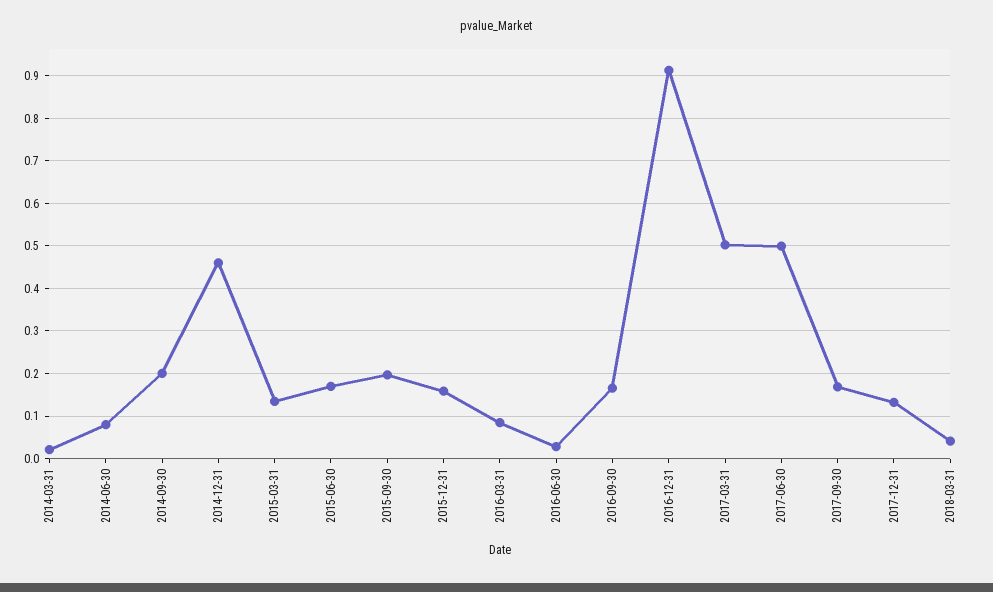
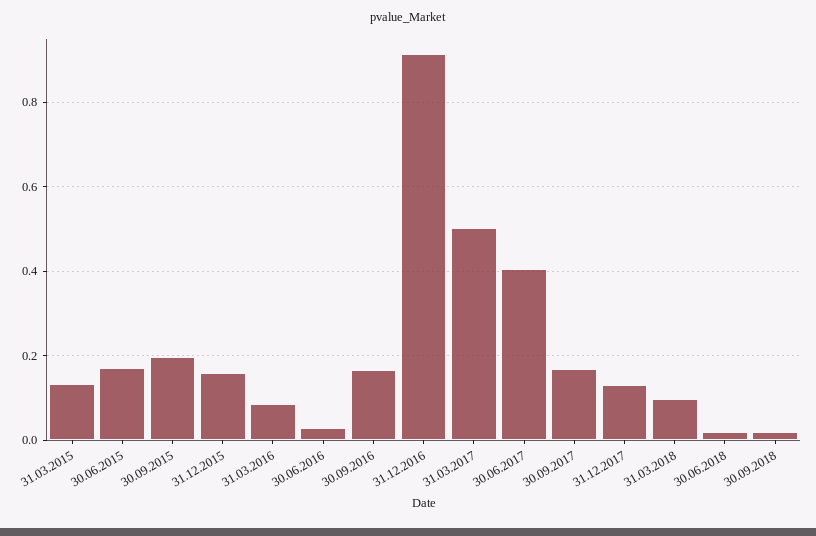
2014-03-31: 0.02 -> none
2014-06-30: 0.08 -> none
2014-09-30: 0.2 -> none
2014-12-31: 0.46 -> none
2017-06-30: 0.5 -> 0.4
2018-03-31: 0.04 -> 0.1
30.06.2018: none -> 0.02
30.09.2018: none -> 0.02

